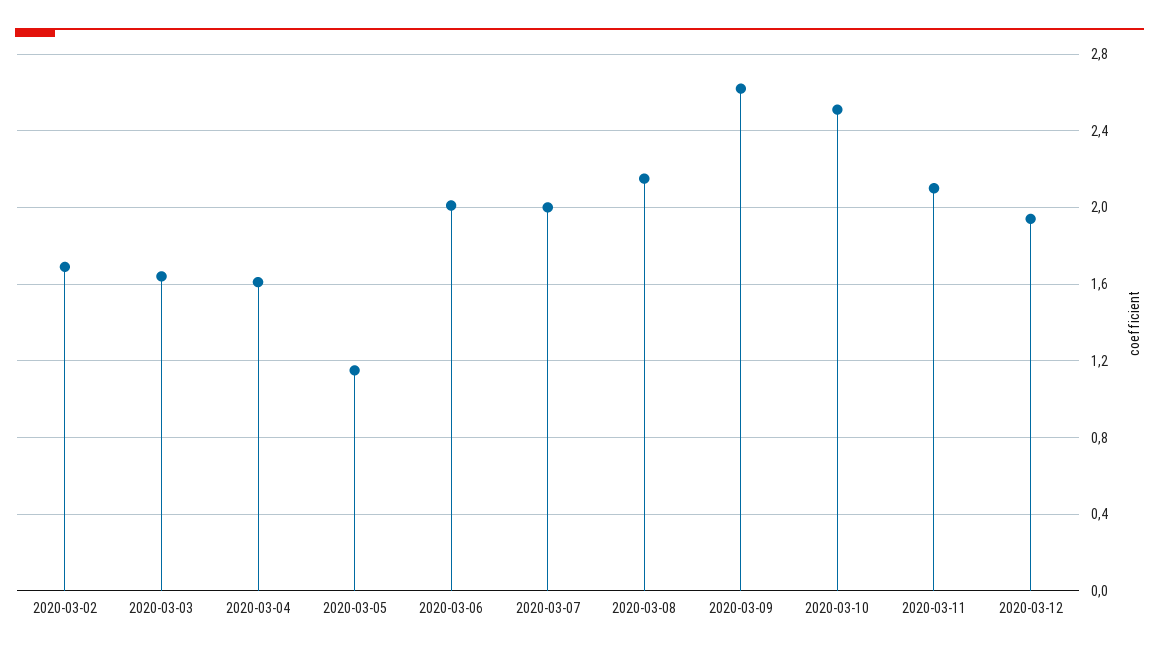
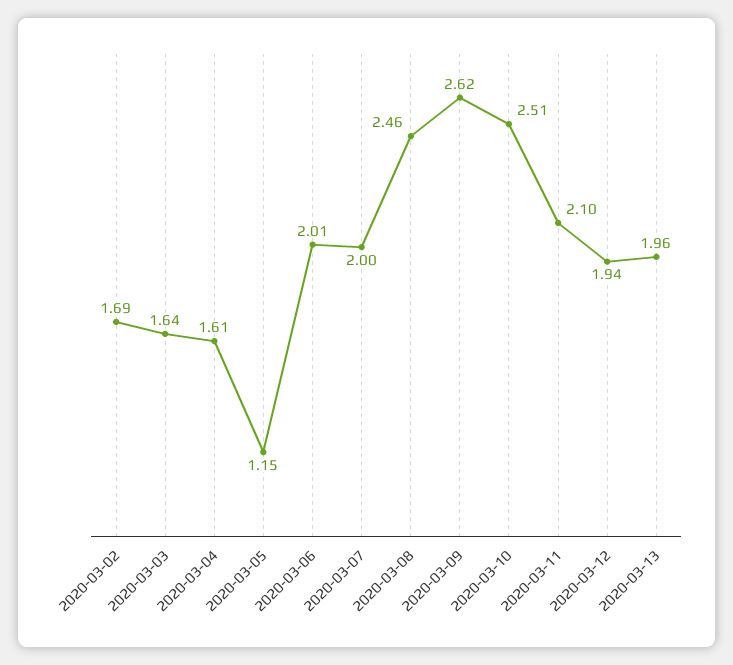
2020-03-08: 2.15 -> 2.46
2020-03-13: none -> 1.96

